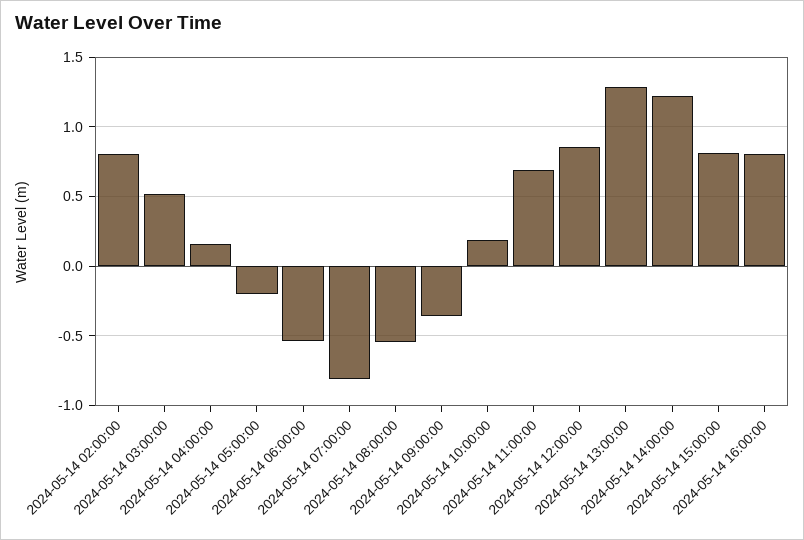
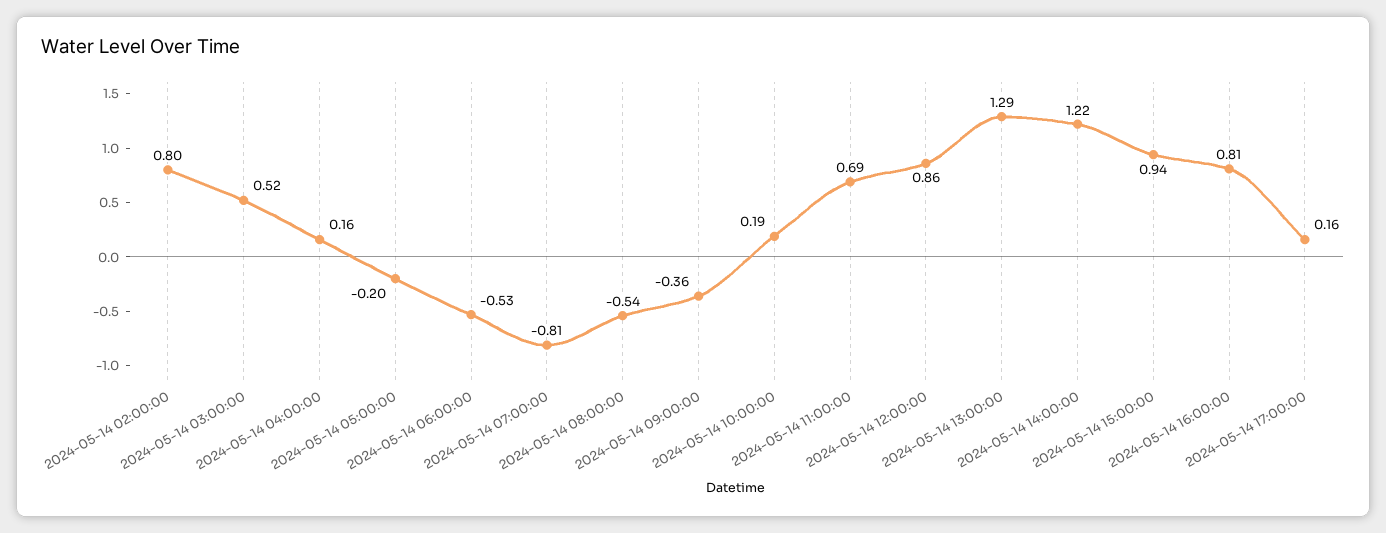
2024-05-14 15:00:00: 0.8 -> 0.94
2024-05-14 17:00:00: none -> 0.16

